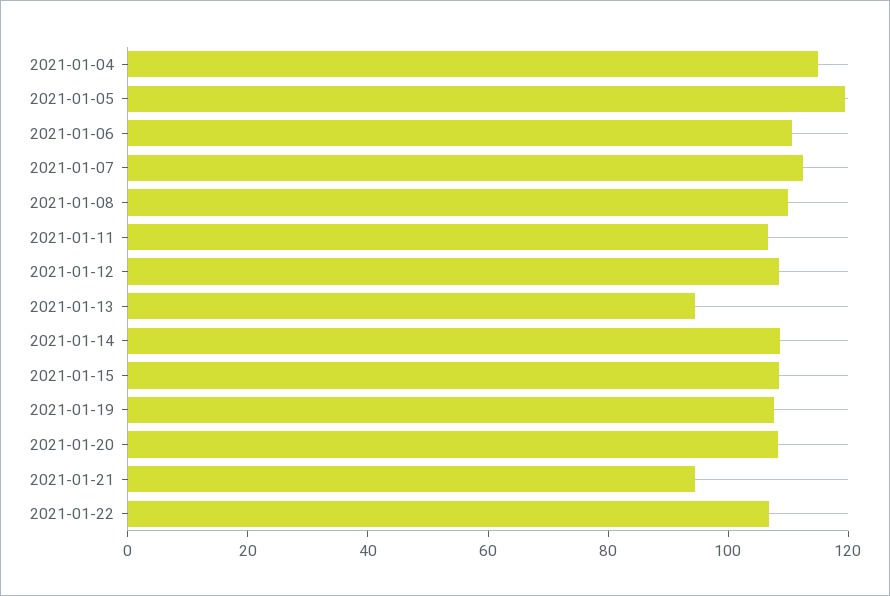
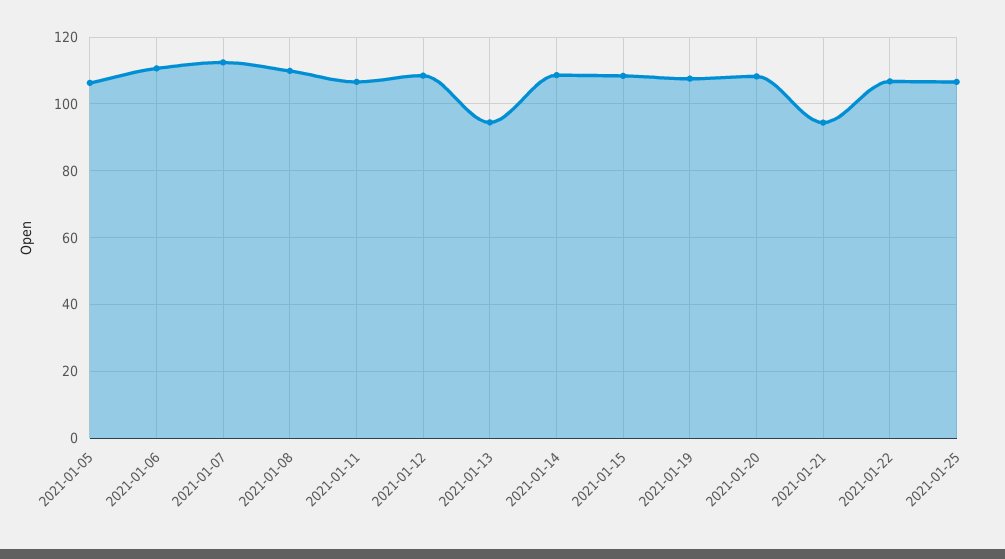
2021-01-04: 115 -> none
2021-01-05: 120 -> 106
2021-01-25: none -> 106

